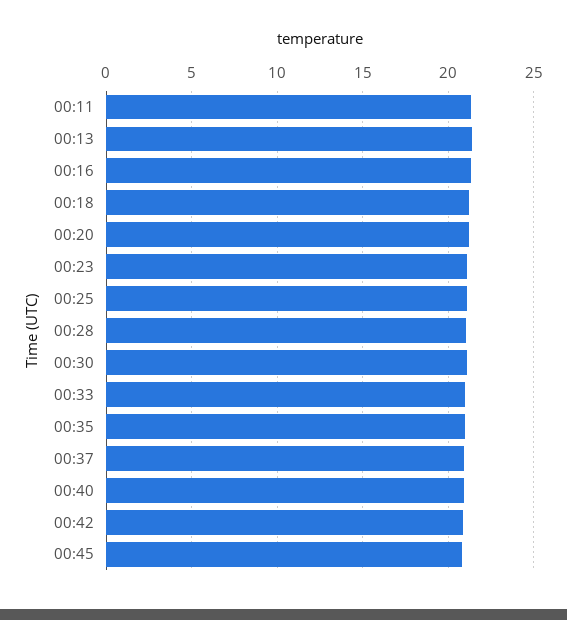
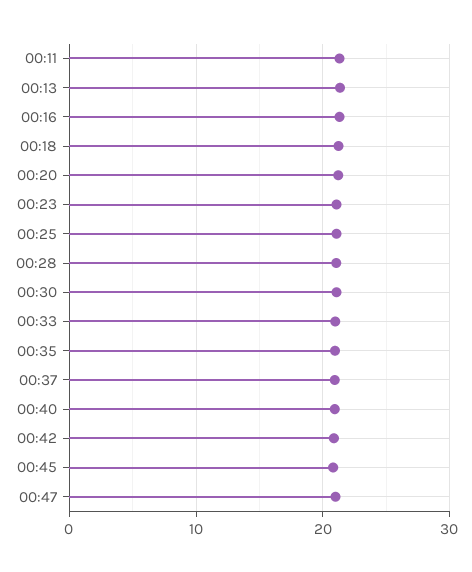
00:47: none -> 21

